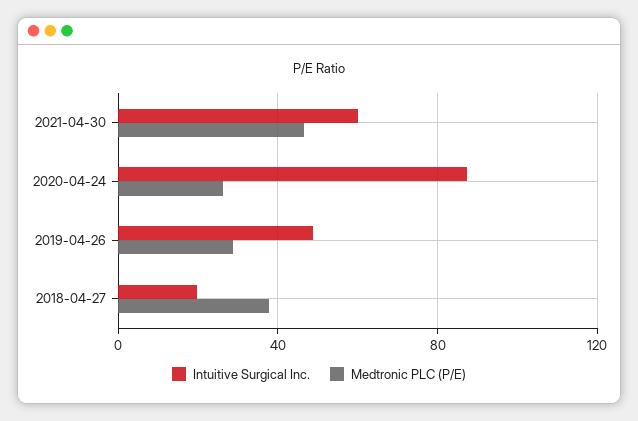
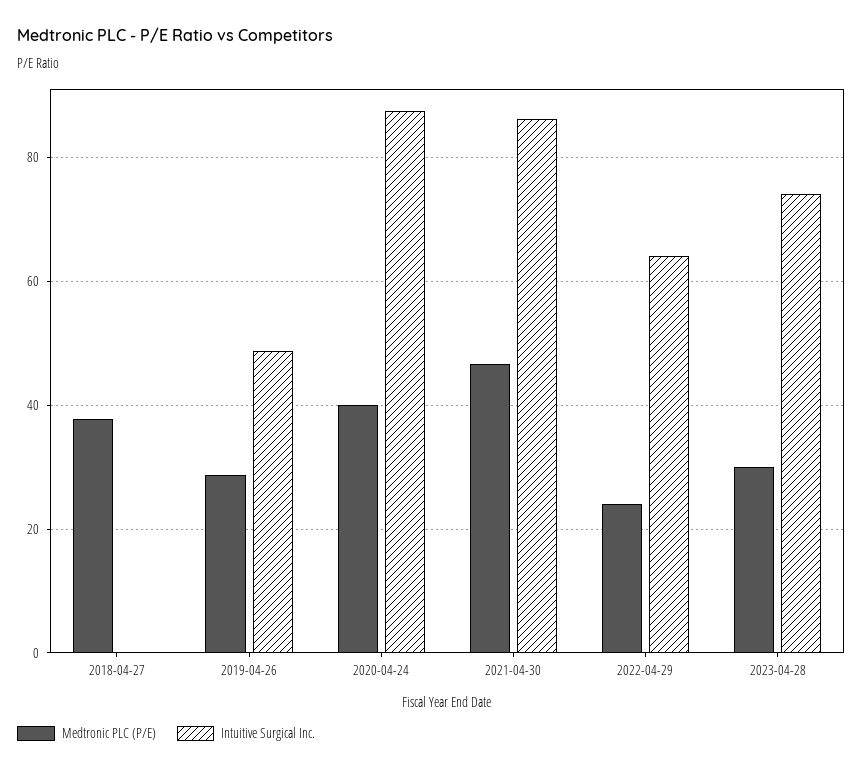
Intuitive Surgical Inc., 2021-04-30: 60 -> 86
Medtronic PLC (P/E), 2020-04-24: 25 -> 40
Intuitive Surgical Inc., 2018-04-27: 20 -> 0
Medtronic PLC (P/E), 2022-04-29: none -> 24
Intuitive Surgical Inc., 2022-04-29: none -> 64
Medtronic PLC (P/E), 2023-04-28: none -> 30
Intuitive Surgical Inc., 2023-04-28: none -> 74

